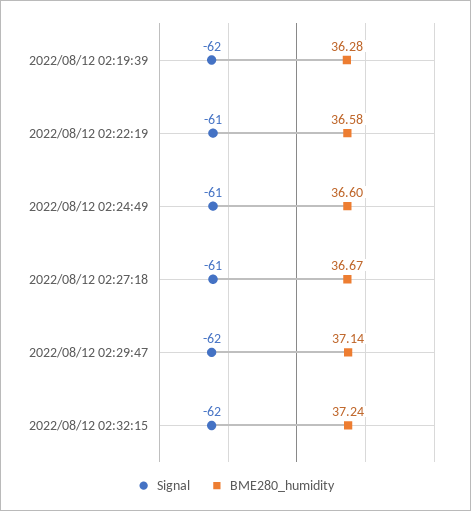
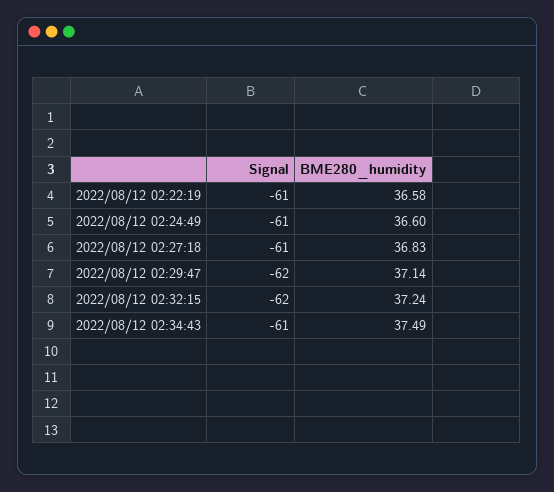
Signal, 2022/08/12 02:19:39: -62 -> none
BME280_humidity, 2022/08/12 02:19:39: 36.28 -> none
BME280_humidity, 2022/08/12 02:27:18: 36.67 -> 36.83
Signal, 2022/08/12 02:34:43: none -> -61
BME280_humidity, 2022/08/12 02:34:43: none -> 37.49

